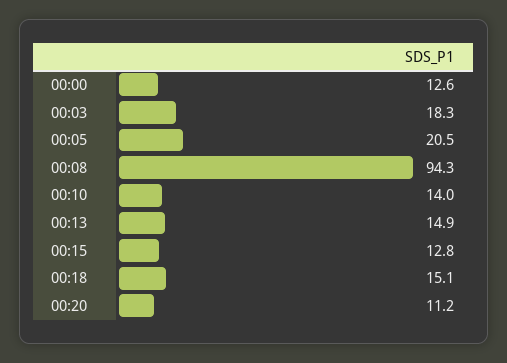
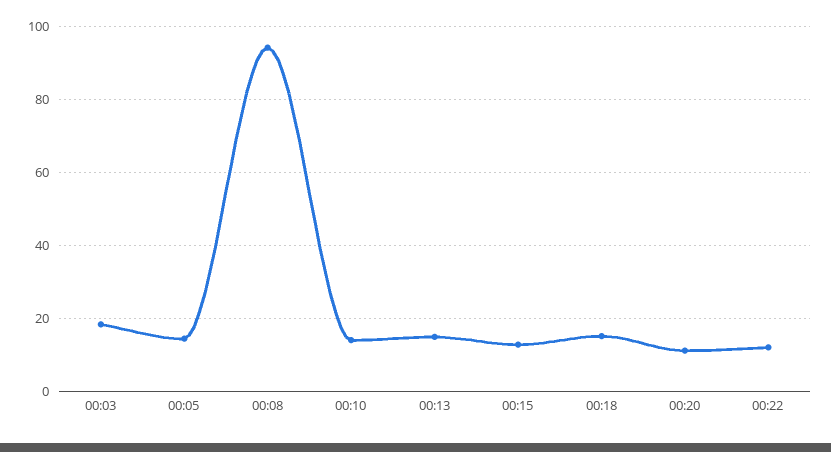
00:00: 12.6 -> none
00:05: 20.5 -> 14
00:22: none -> 12

